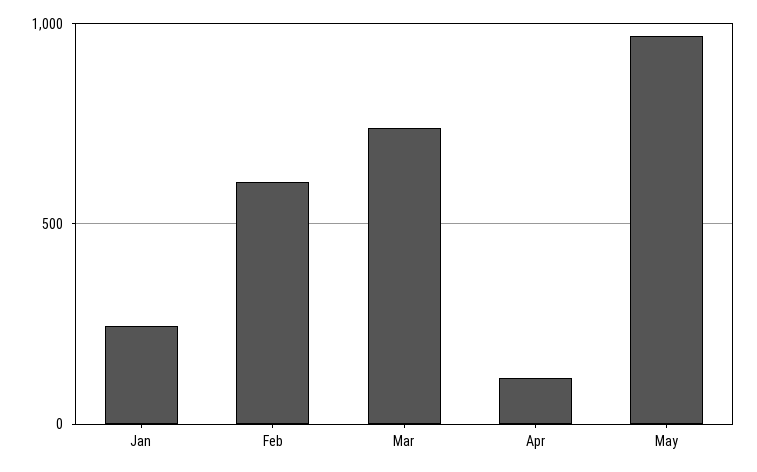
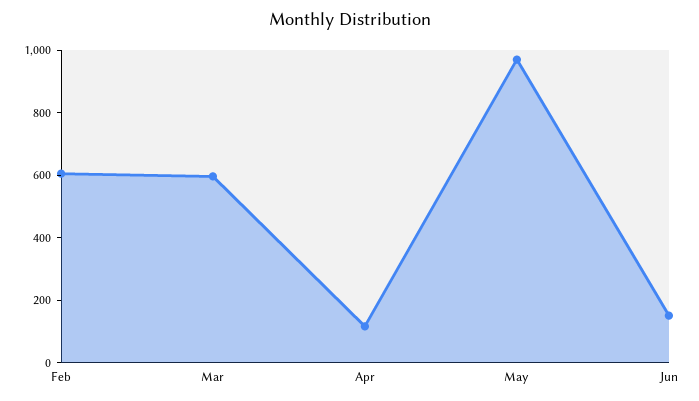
Jan: 250 -> none
Mar: 750 -> 600
Jun: none -> 150

